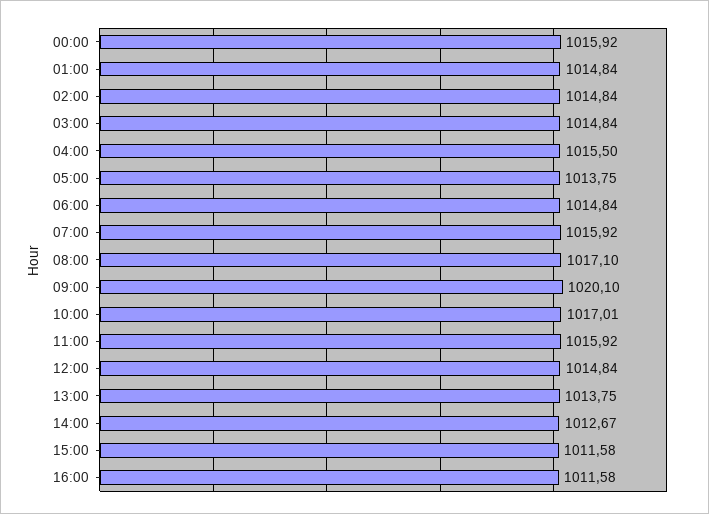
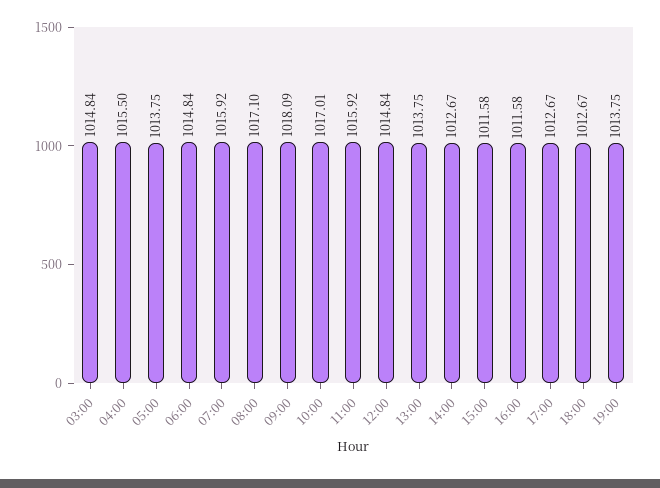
00:00: 1015.92 -> none
01:00: 1014.84 -> none
02:00: 1014.84 -> none
09:00: 1020.1 -> 1018.09
17:00: none -> 1012.67
18:00: none -> 1012.67
19:00: none -> 1013.75

